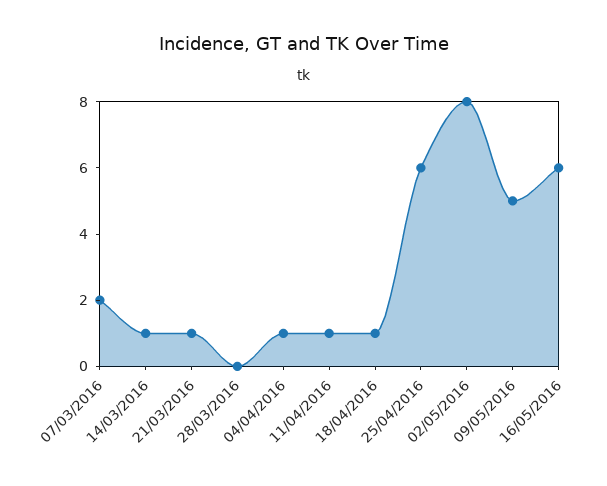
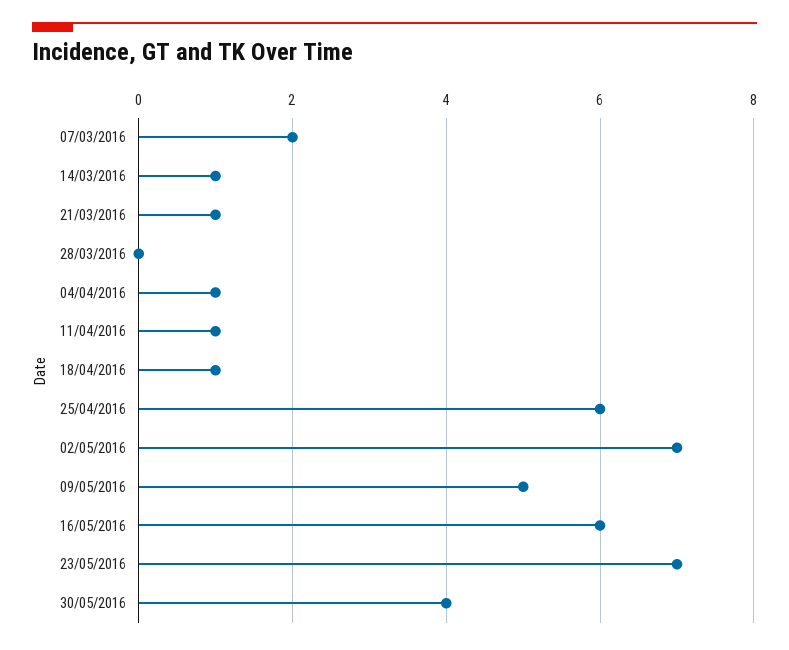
02/05/2016: 8 -> 7
23/05/2016: none -> 7
30/05/2016: none -> 4

